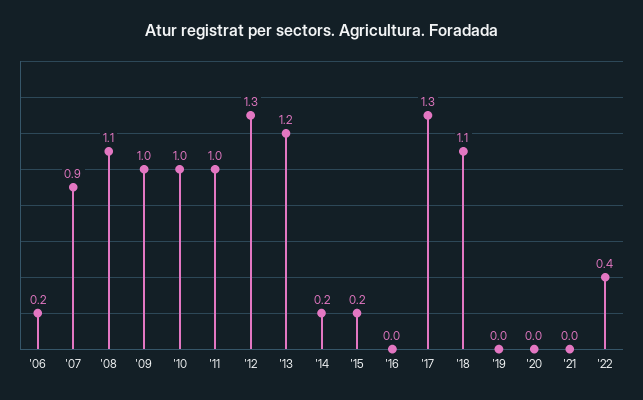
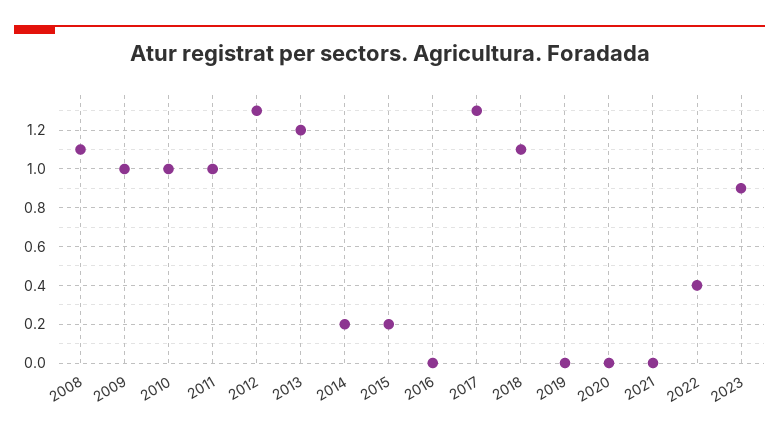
'06: 0.2 -> none
'07: 0.9 -> none
2023: none -> 0.9

